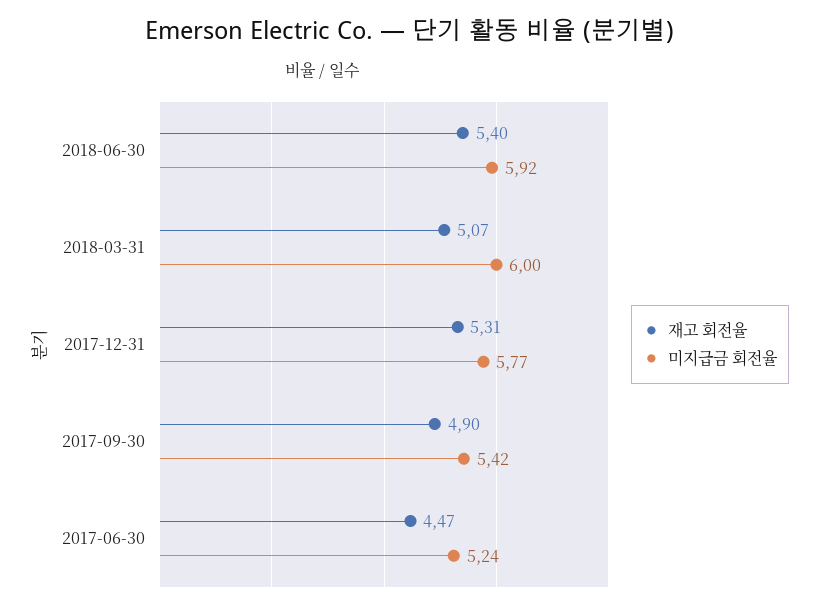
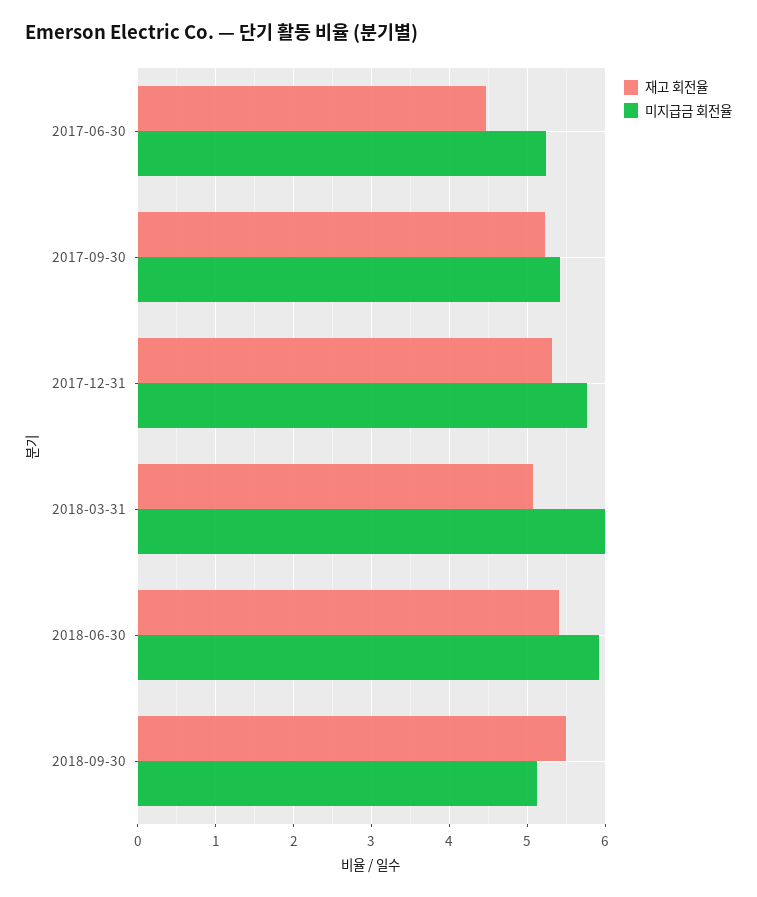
재고 회전율, 2017-09-30: 4.9 -> 5.2
재고 회전율, 2018-09-30: none -> 5.5
미지급금 회전율, 2018-09-30: none -> 5.1

